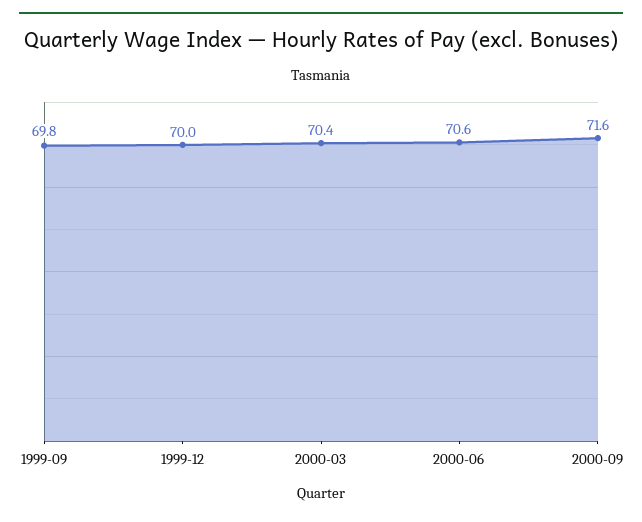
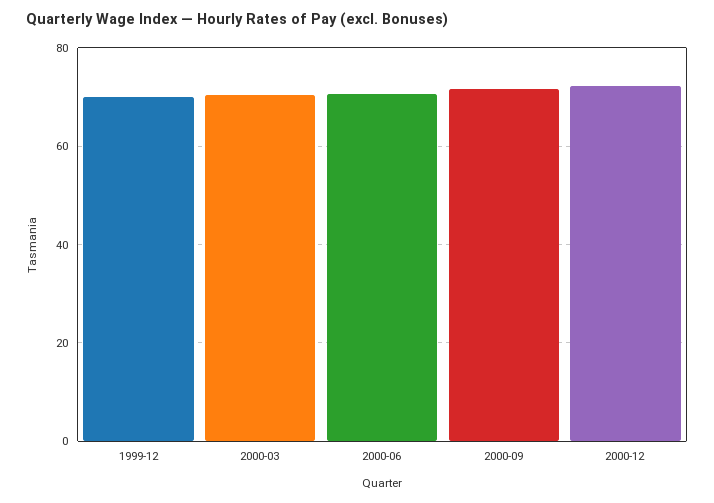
1999-09: 69.8 -> none
2000-12: none -> 72

